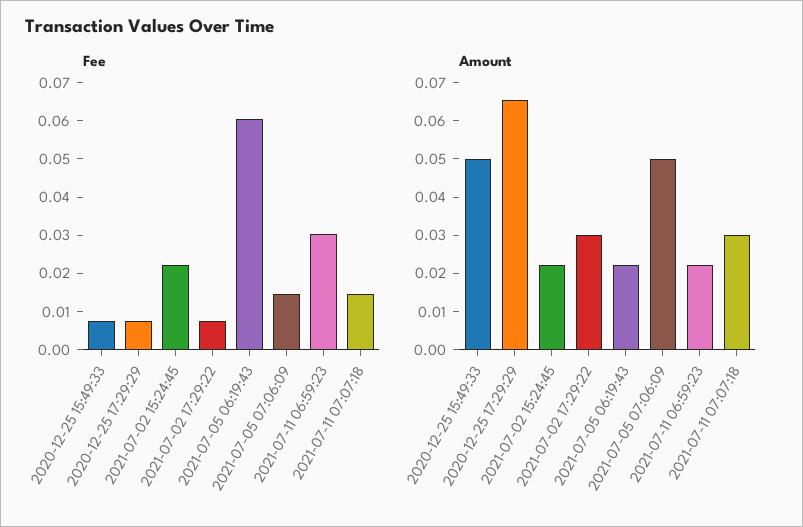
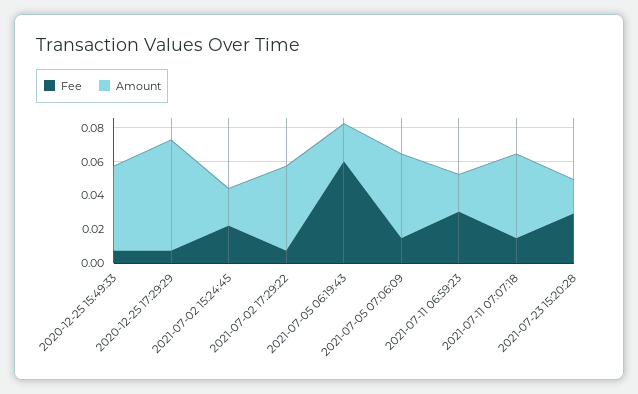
Amount, 2021-07-02 17:29:22: 0.03 -> 0.05
Amount, 2021-07-11 07:07:18: 0.03 -> 0.05
Fee, 2021-07-23 15:20:28: none -> 0.03
Amount, 2021-07-23 15:20:28: none -> 0.02

